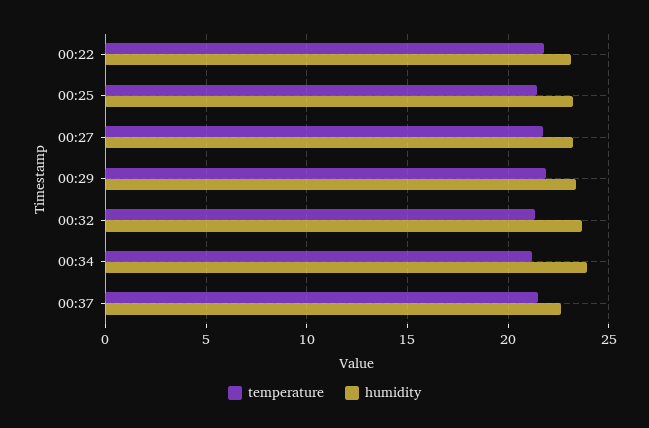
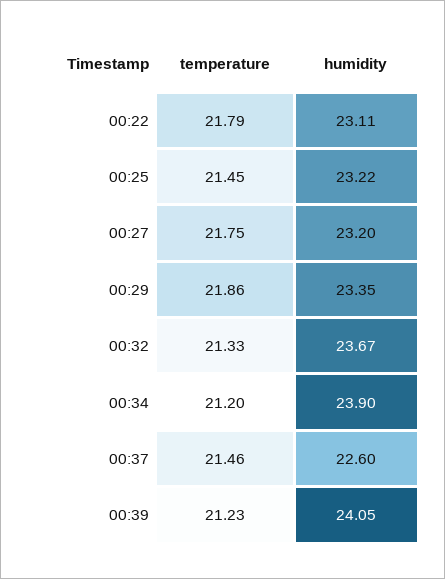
temperature, 00:39: none -> 21.23
humidity, 00:39: none -> 24.05

